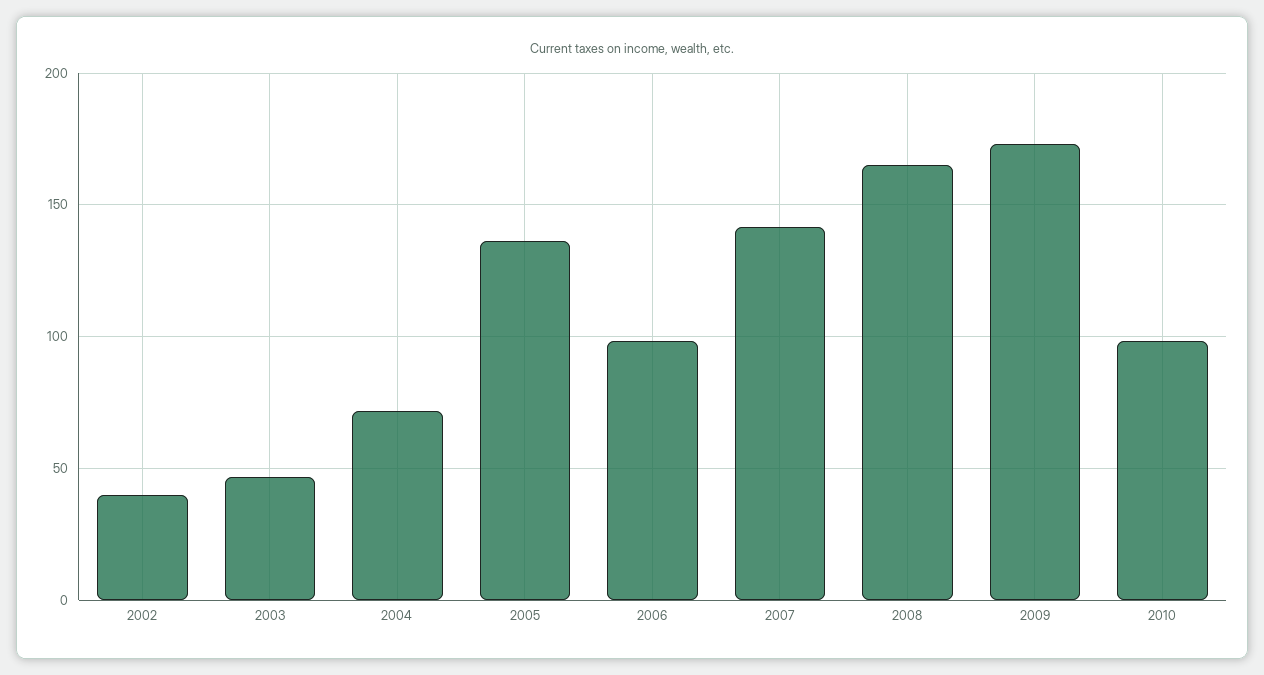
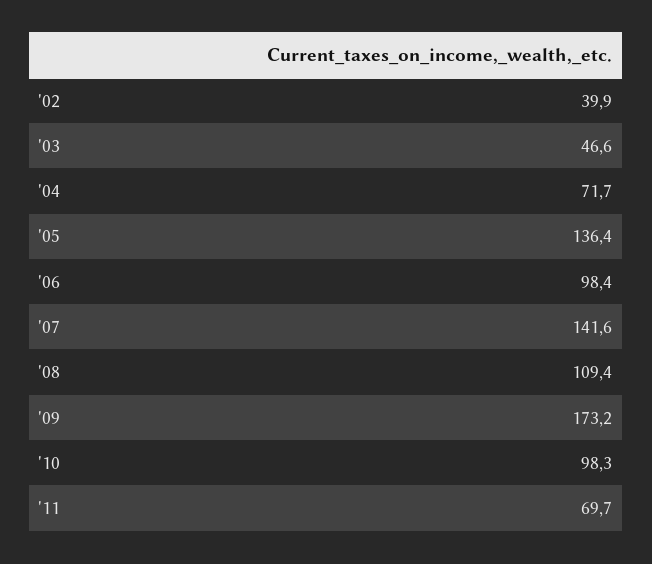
2008: 165 -> 109.4
'11: none -> 69.7

